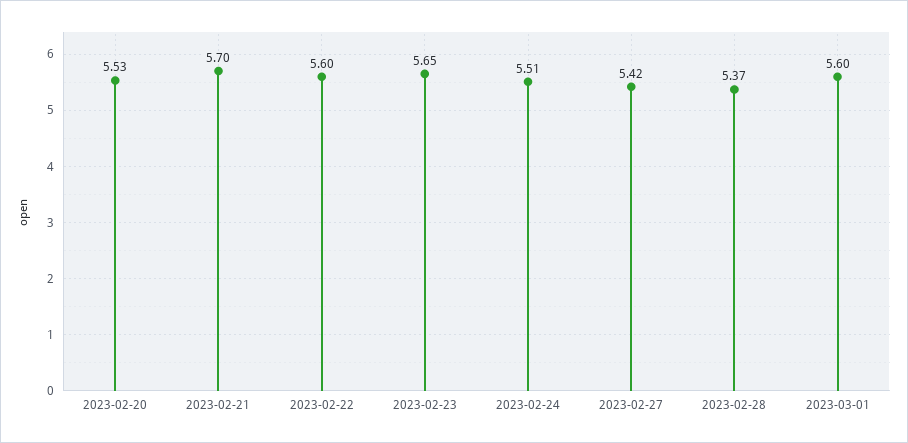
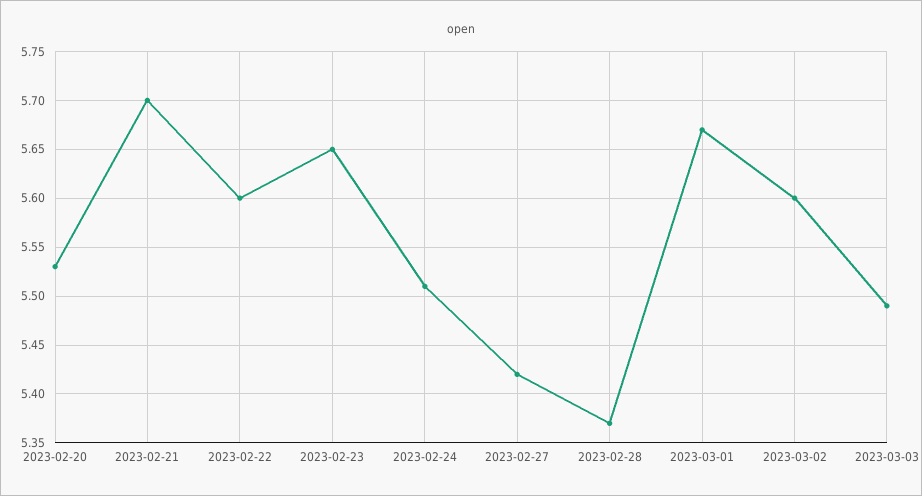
2023-03-01: 5.6 -> 5.67
2023-03-02: none -> 5.6
2023-03-03: none -> 5.49

